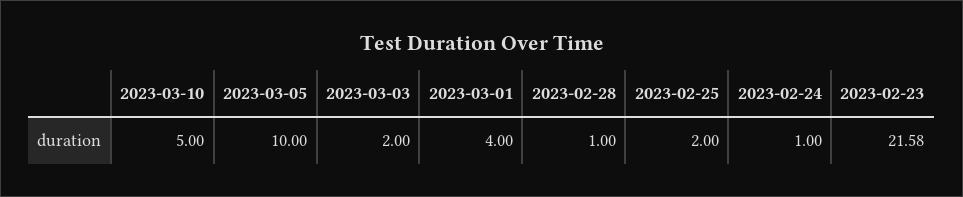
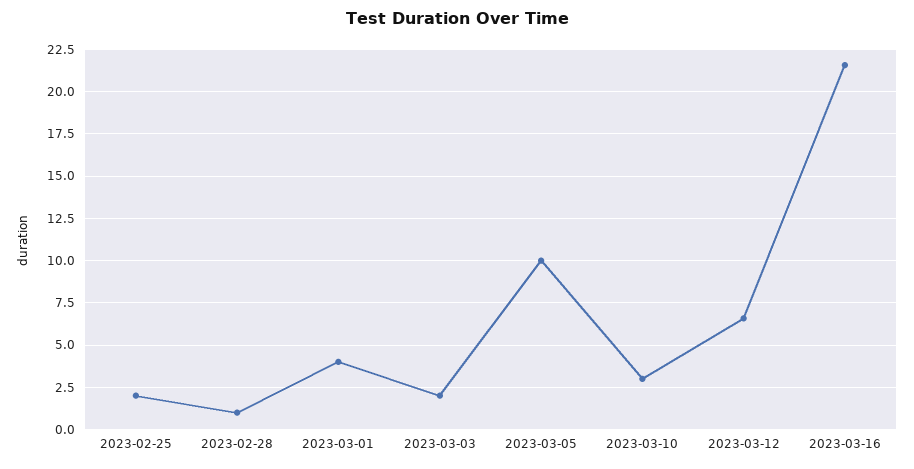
2023-03-10: 5 -> 3
2023-02-24: 1 -> none
2023-02-23: 21.58 -> none
2023-03-12: none -> 6.5
2023-03-16: none -> 21.5

